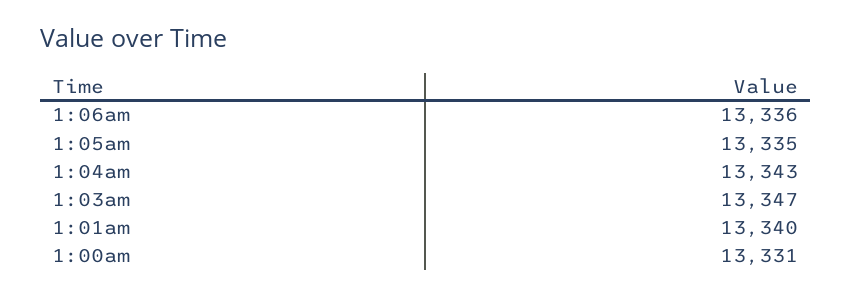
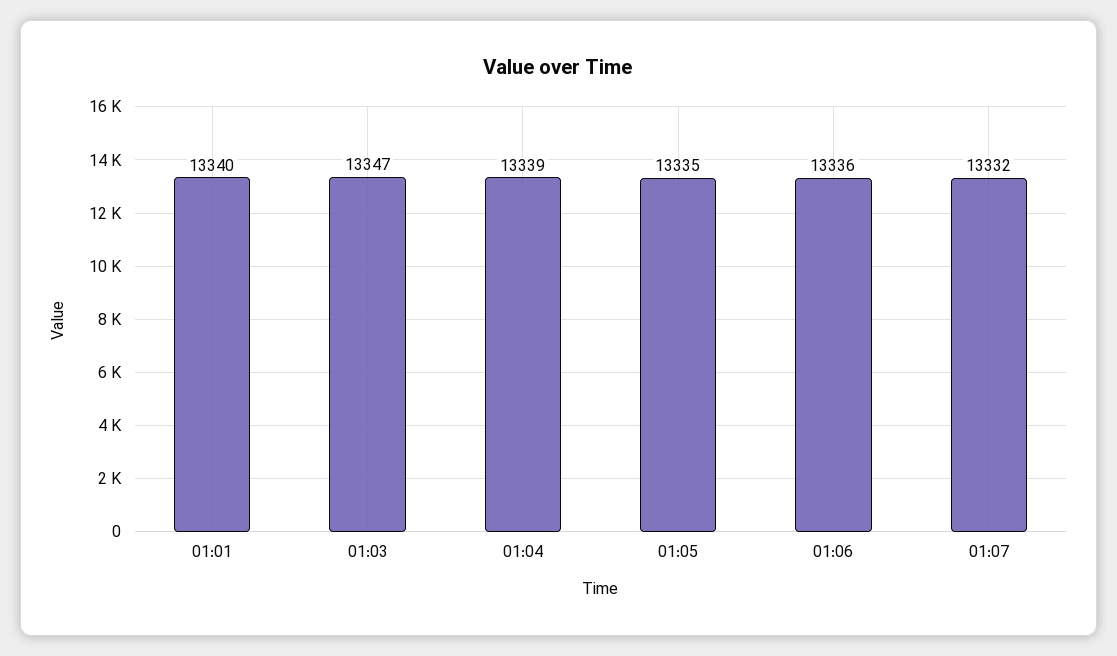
1:04am: 13343 -> 13339
1:00am: 13331 -> none
01:07: none -> 13332

